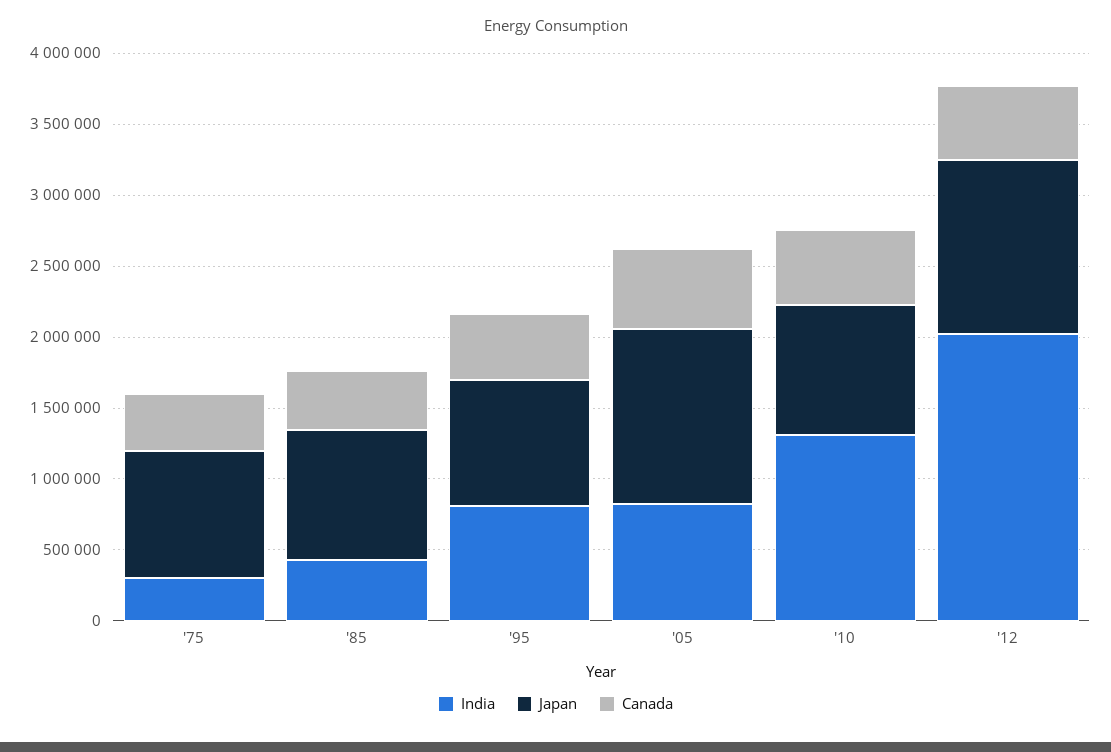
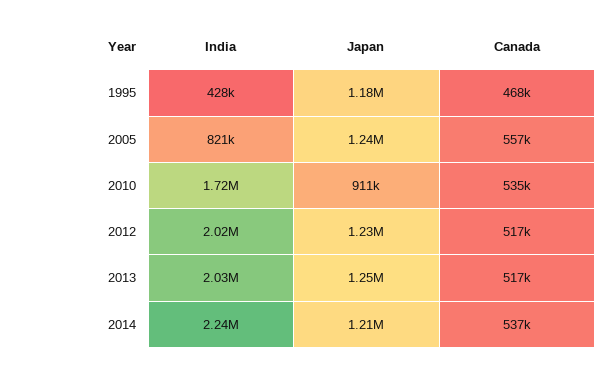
India, '75: 300000 -> none
Japan, '75: 900000 -> none
Canada, '75: 400000 -> none
India, '85: 400000 -> none
Japan, '85: 900000 -> none
Canada, '85: 400000 -> none
India, '95: 800000 -> 428000
Japan, '95: 900000 -> 1180000
India, '10: 1300000 -> 1720000
India, 2013: none -> 2030000
Japan, 2013: none -> 1250000
Canada, 2013: none -> 517000
India, 2014: none -> 2240000
Japan, 2014: none -> 1210000
Canada, 2014: none -> 537000

